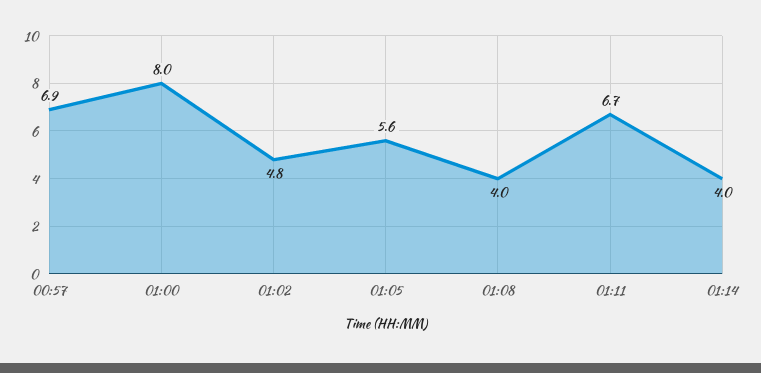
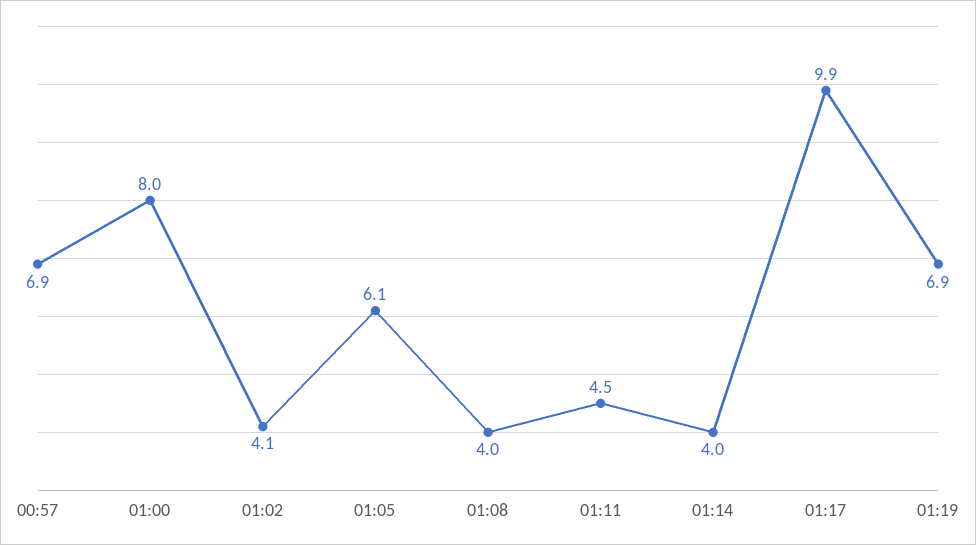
01:02: 4.8 -> 4.1
01:05: 5.6 -> 6.1
01:11: 6.7 -> 4.5
01:17: none -> 9.9
01:19: none -> 6.9

